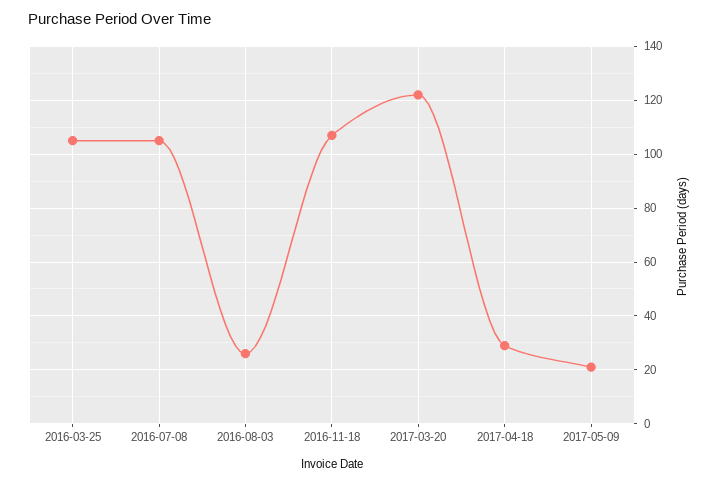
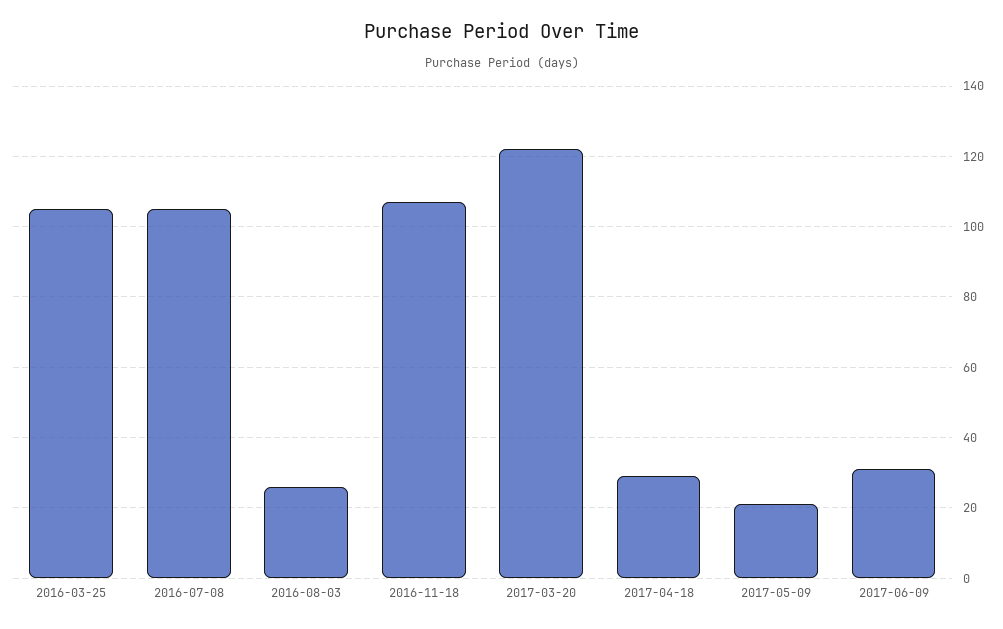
2017-06-09: none -> 30

